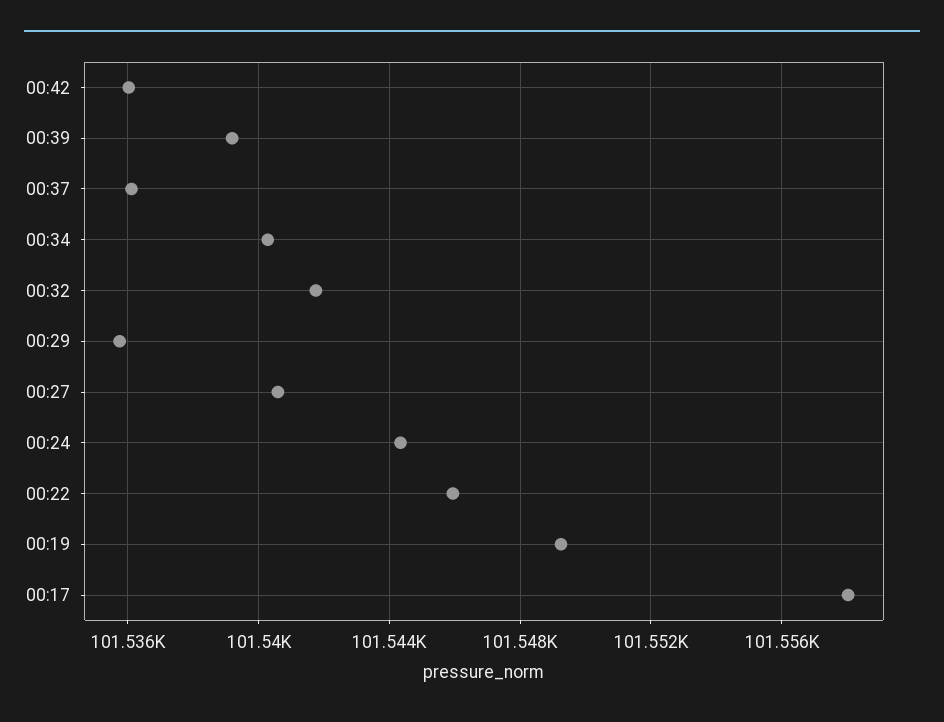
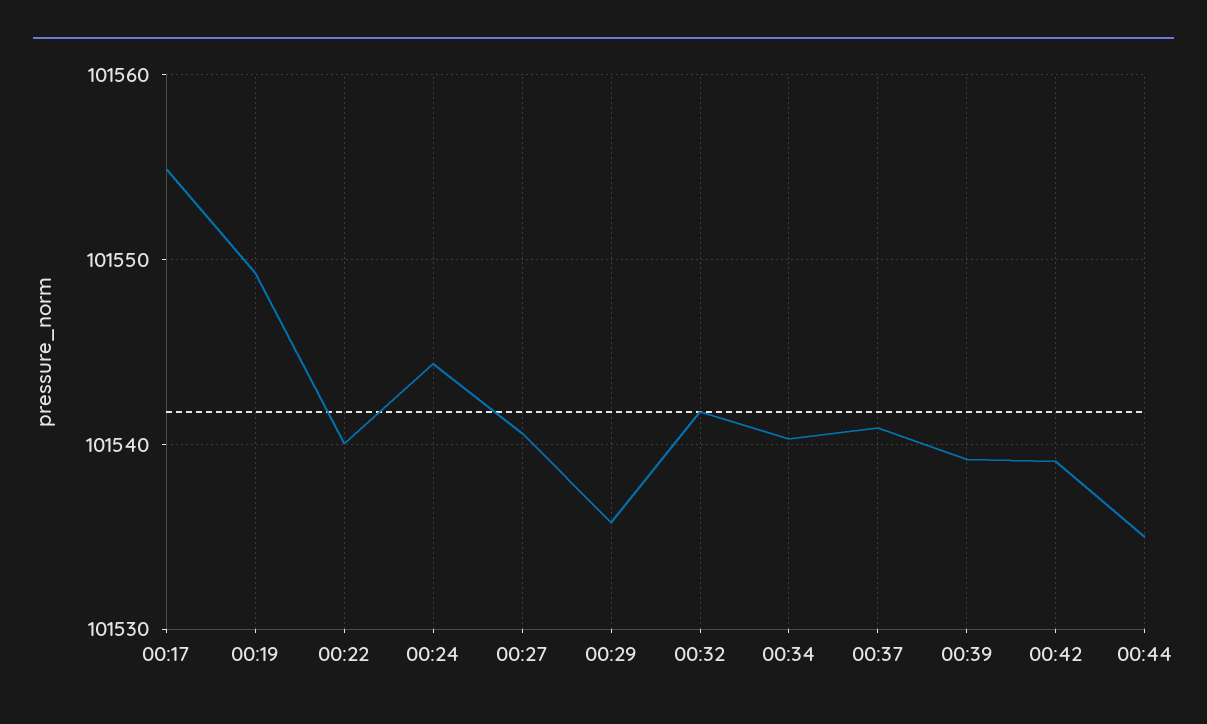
00:42: 101536 -> 101539
00:37: 101536 -> 101541
00:22: 101546 -> 101540
00:17: 101558 -> 101555
00:44: none -> 101535

